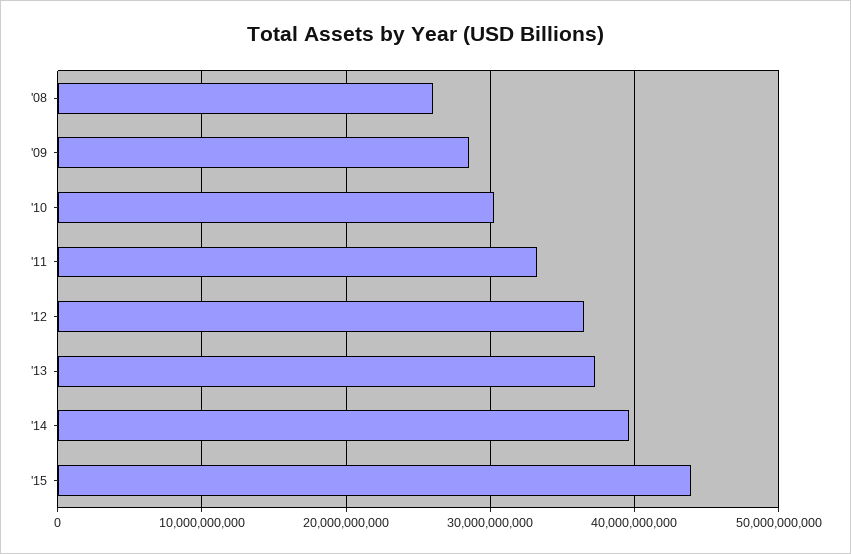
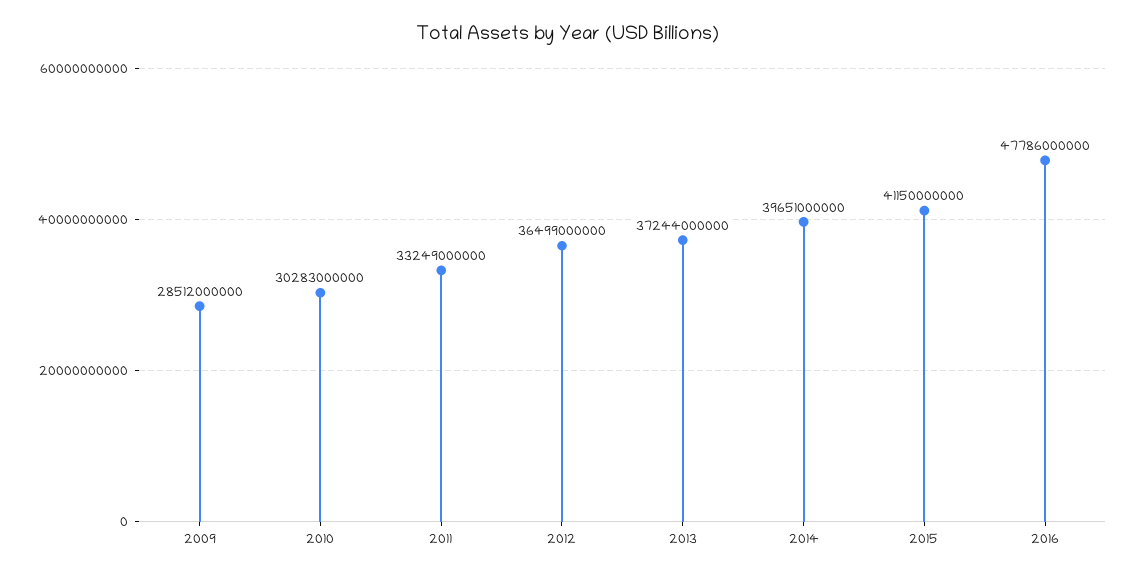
'08: 26000000000 -> none
'15: 44000000000 -> 41150000000
2016: none -> 47786000000

